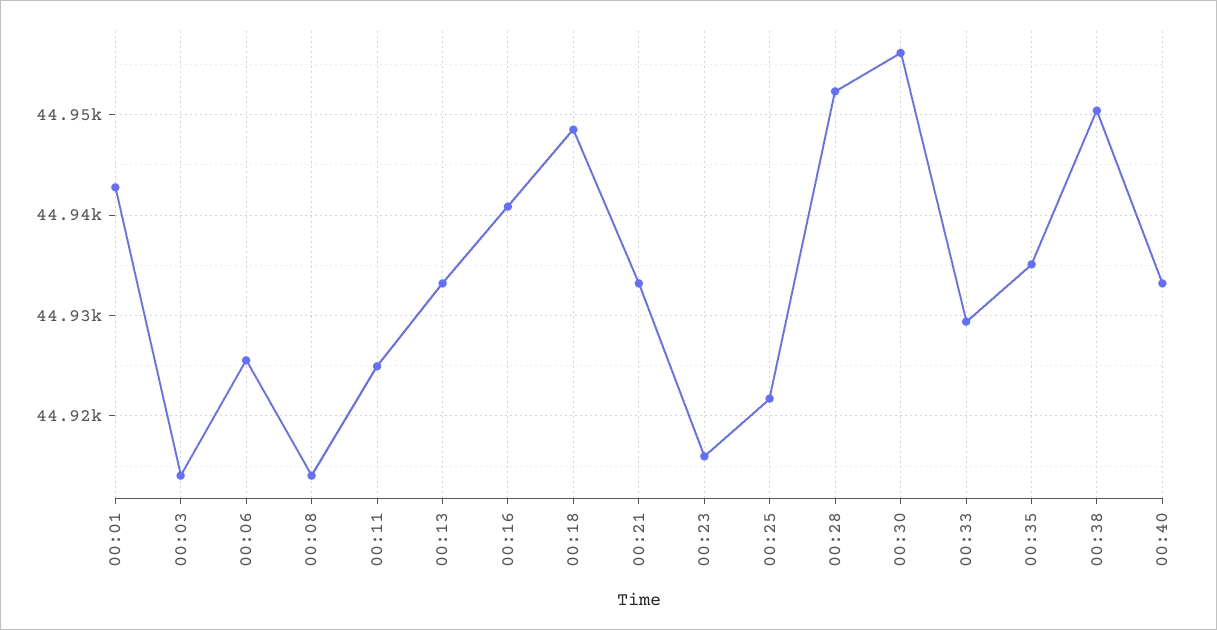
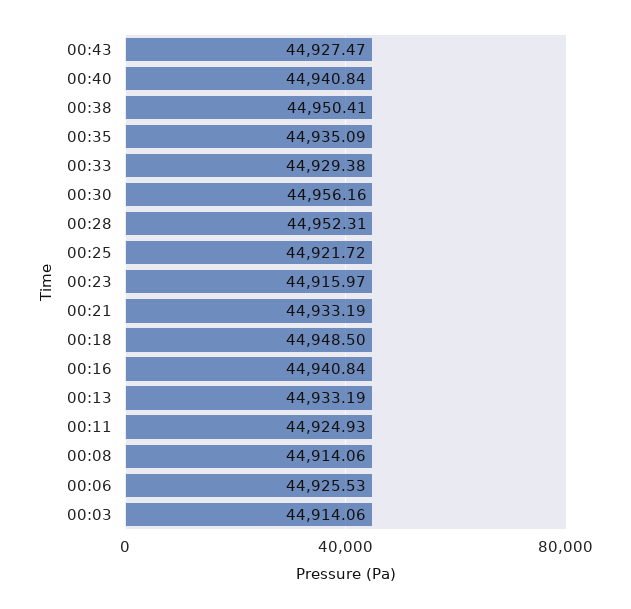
00:01: 44943 -> none
00:40: 44933 -> 44940.84
00:43: none -> 44927.47

